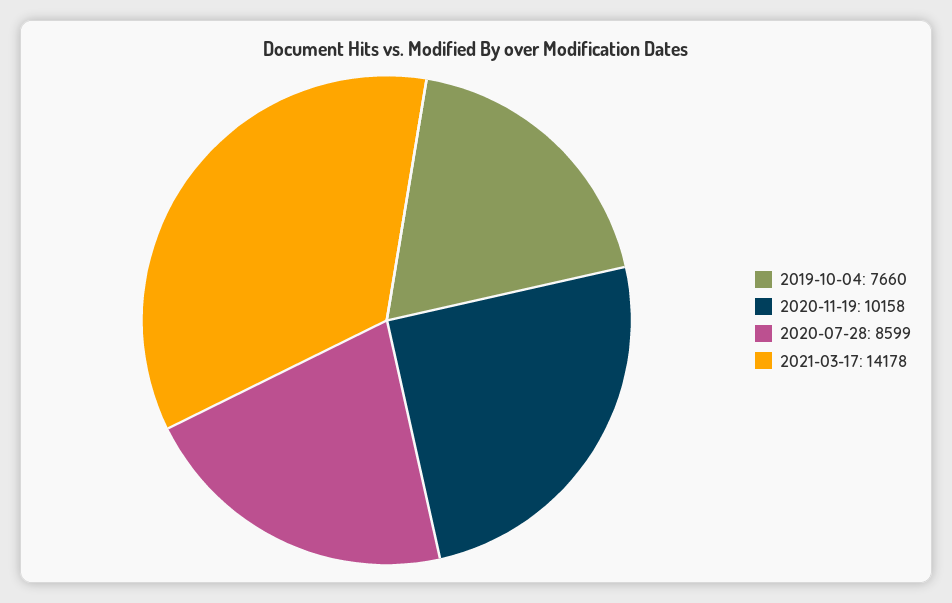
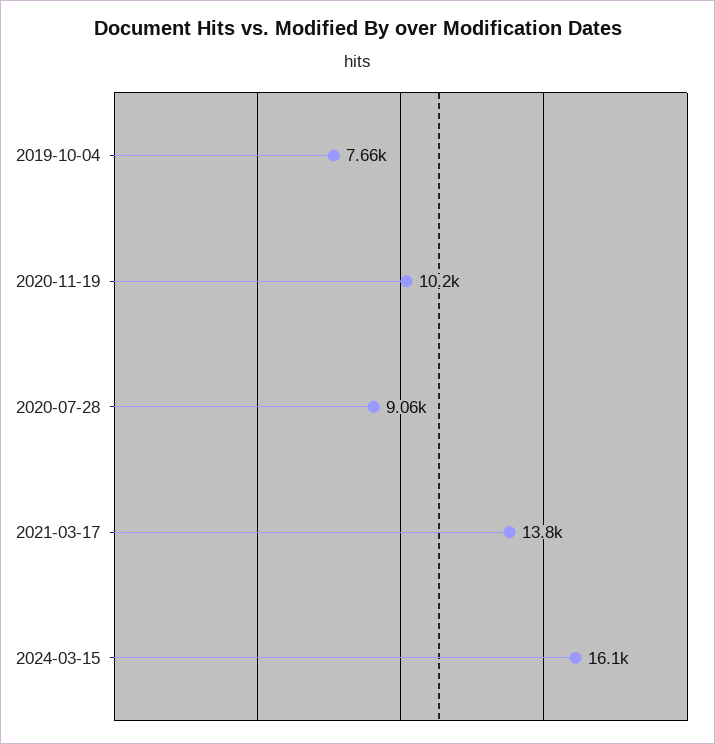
2020-07-28: 8599 -> 9060
2021-03-17: 14178 -> 13800
2024-03-15: none -> 16100

